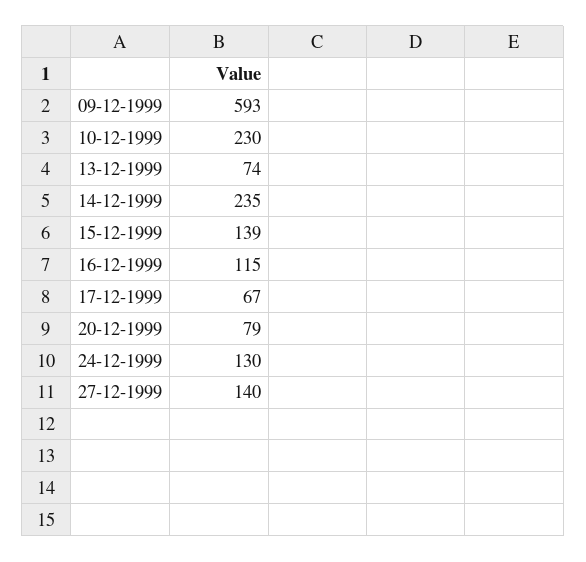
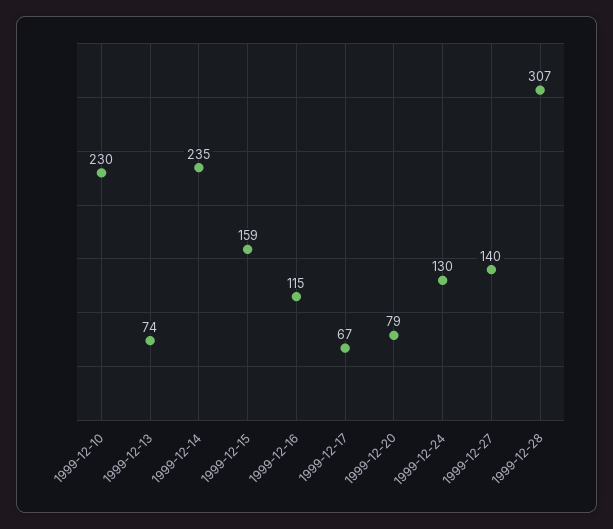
09-12-1999: 593 -> none
15-12-1999: 139 -> 159
1999-12-28: none -> 307

